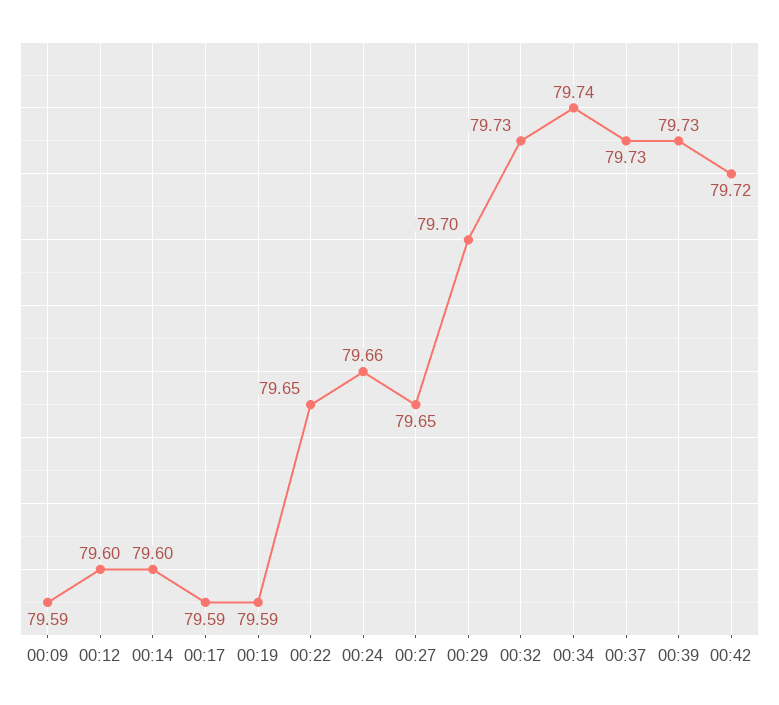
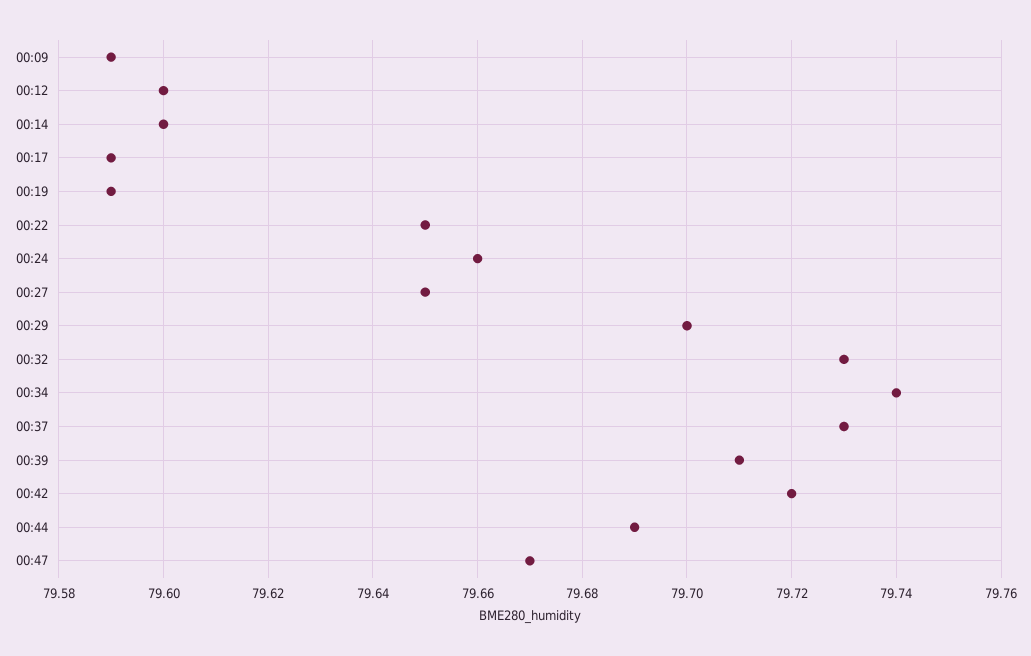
00:39: 79.73 -> 79.71
00:44: none -> 79.69
00:47: none -> 79.67

